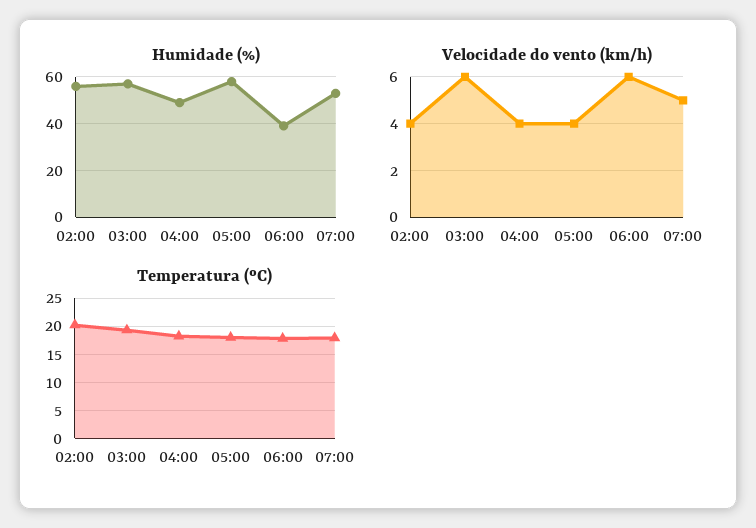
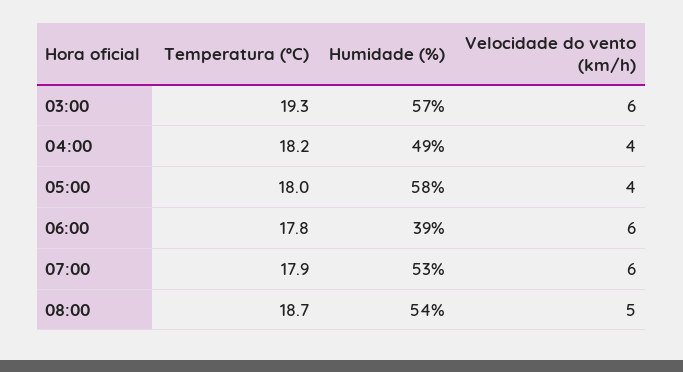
Humidade (%), 02:00: 55 -> none
Velocidade do vento (km/h), 02:00: 4 -> none
Velocidade do vento (km/h), 07:00: 5 -> 6
Temperatura (ºC), 02:00: 20 -> none
Temperatura (ºC), 08:00: none -> 18.7
Humidade (%), 08:00: none -> 54
Velocidade do vento (km/h), 08:00: none -> 5

